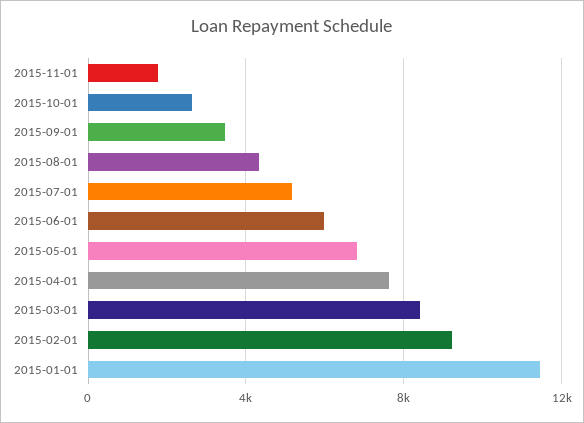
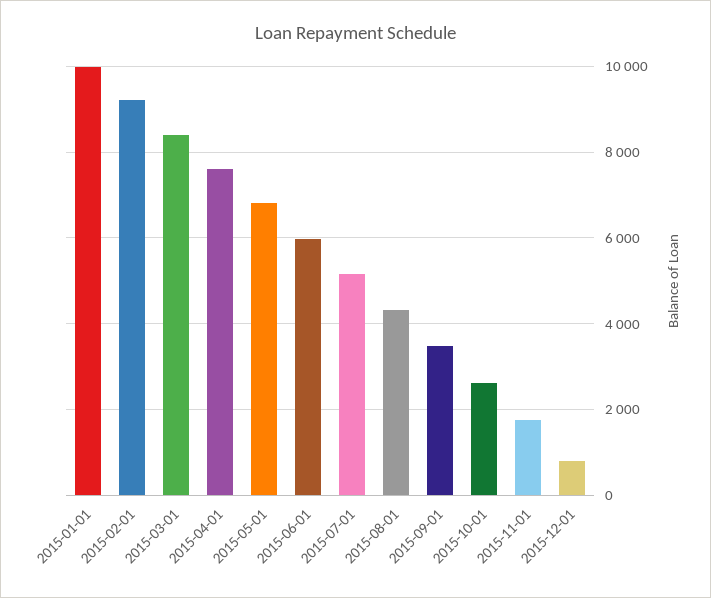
2015-01-01: 11500 -> 10000
2015-12-01: none -> 800

